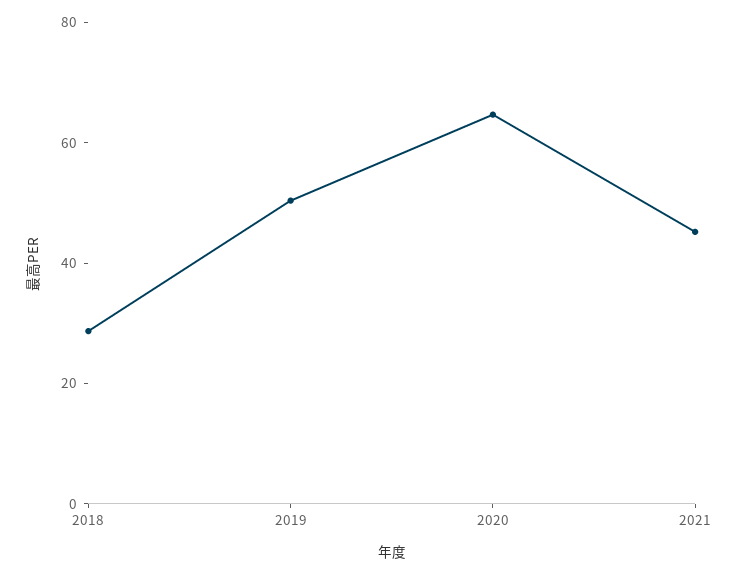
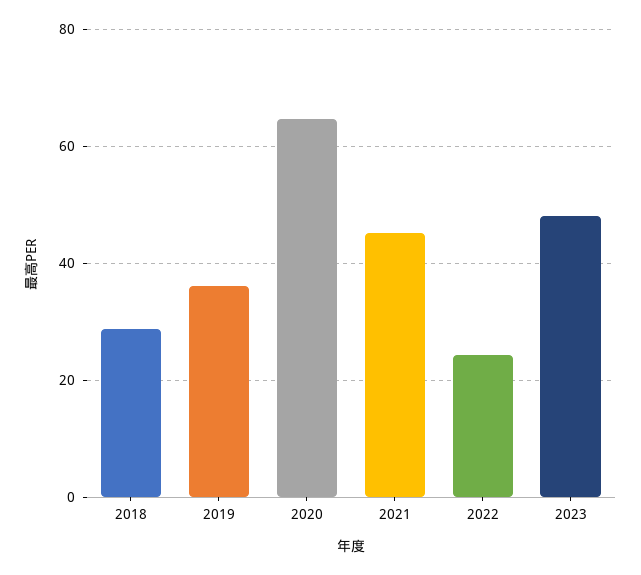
2019: 50 -> 36
2022: none -> 24
2023: none -> 48

